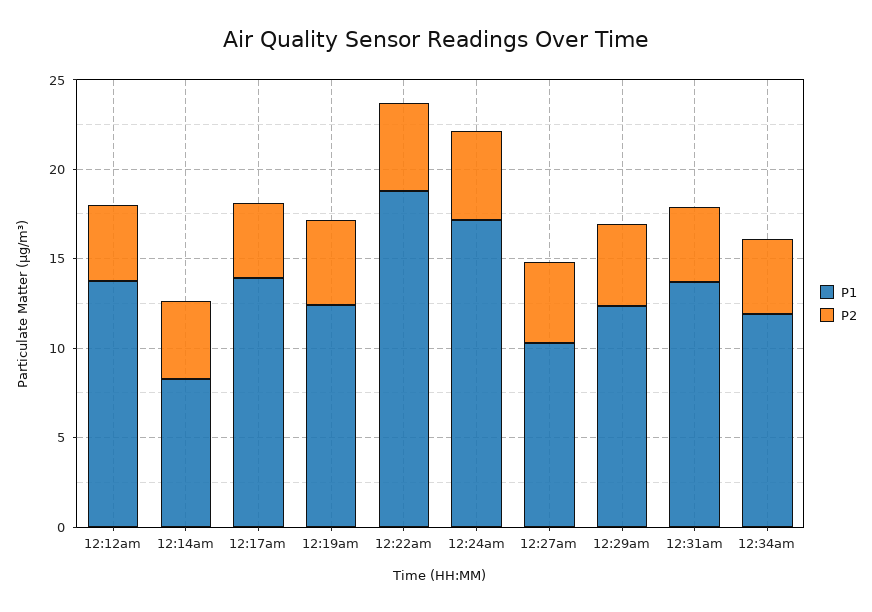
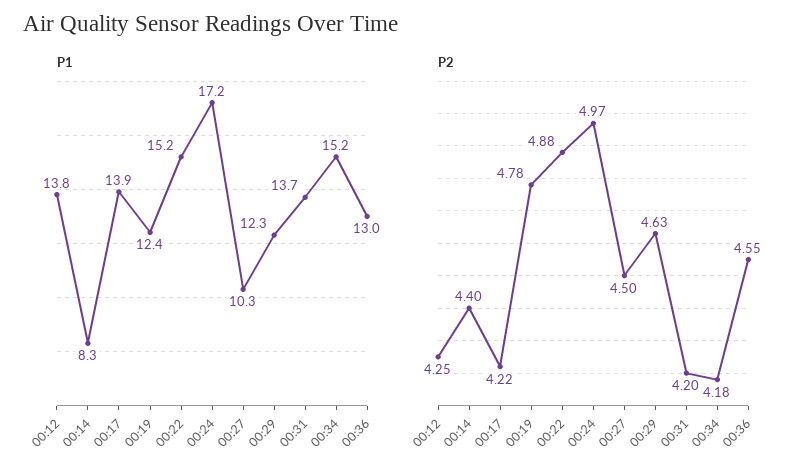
P1, 12:22am: 19 -> 15.2
P1, 12:34am: 12 -> 15.2
P1, 00:36: none -> 13
P2, 00:36: none -> 4.55

